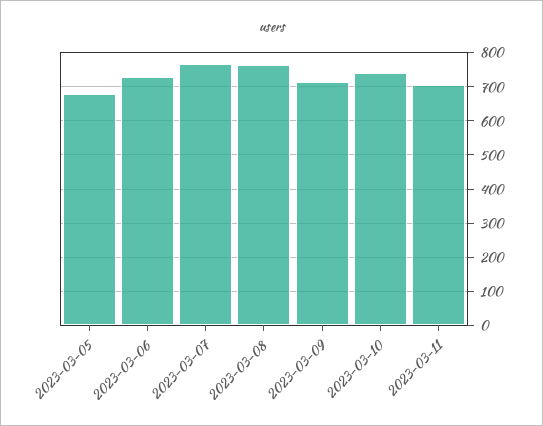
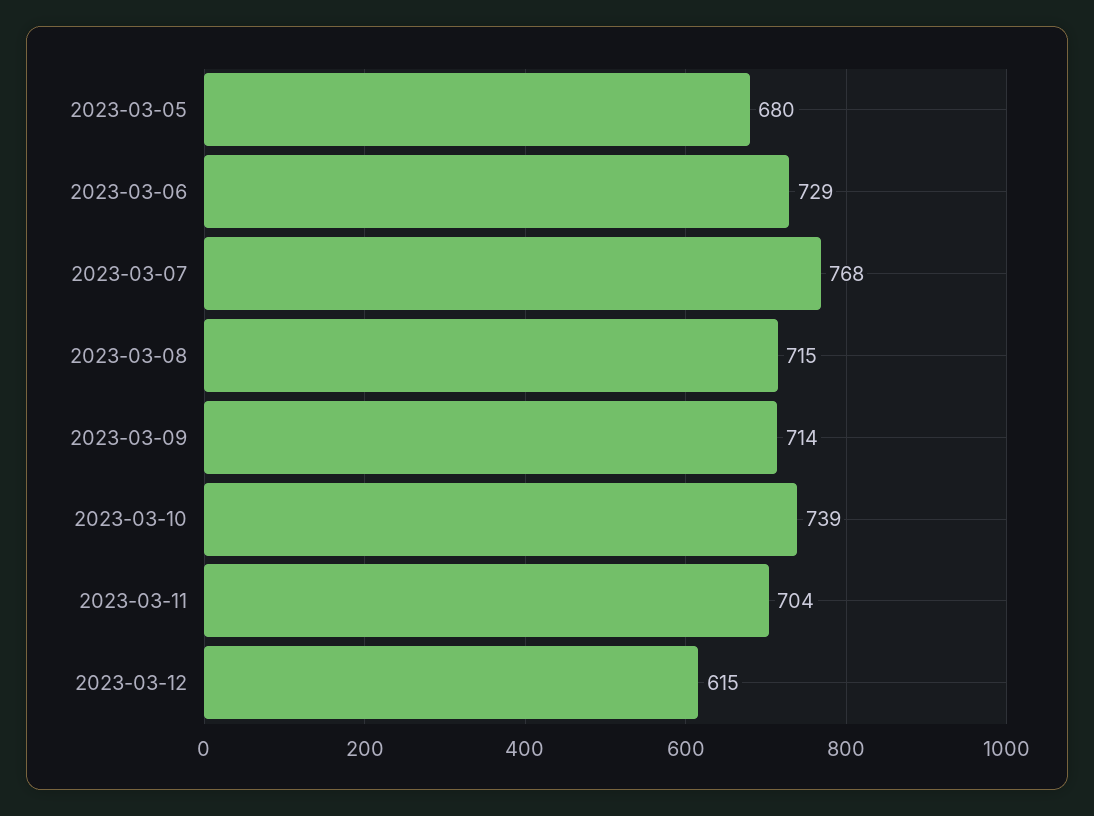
2023-03-08: 760 -> 715
2023-03-12: none -> 615

